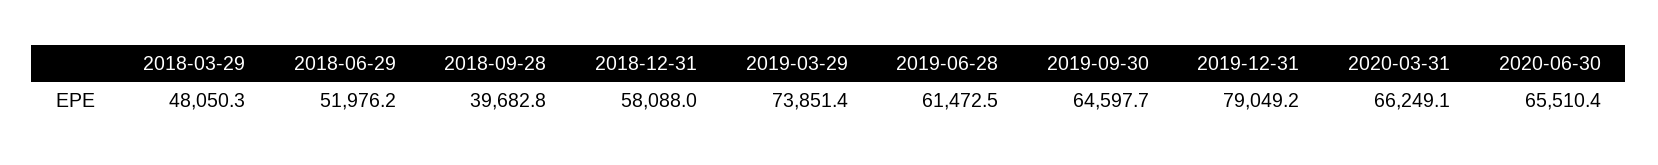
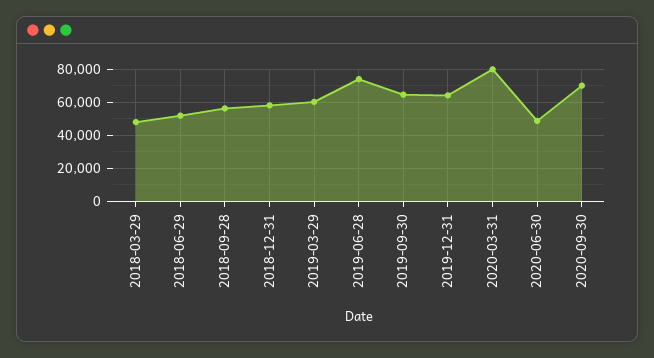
2018-09-28: 39682.8 -> 55000
2019-03-29: 73851.4 -> 60000
2019-06-28: 61472.5 -> 75000
2019-12-31: 79049.2 -> 65000
2020-03-31: 66249.1 -> 80000
2020-06-30: 65510.4 -> 50000
2020-09-30: none -> 70000

